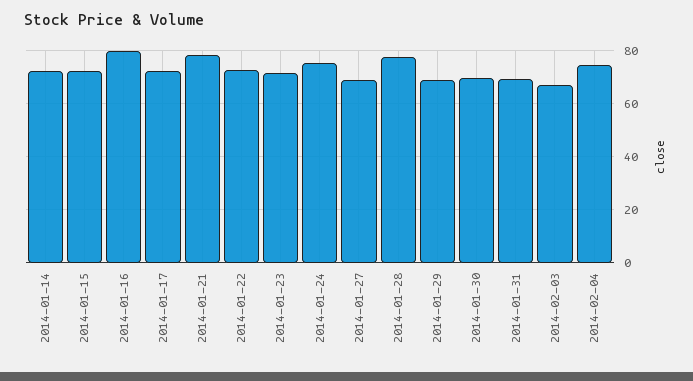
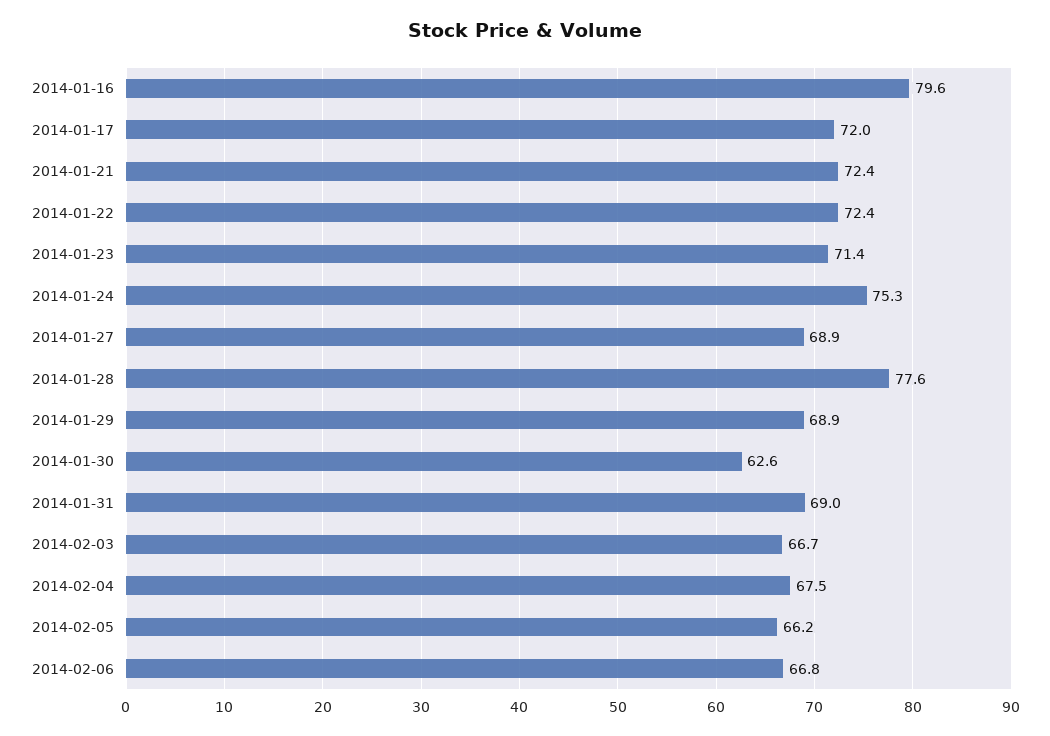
2014-01-14: 72.5 -> none
2014-01-15: 72.5 -> none
2014-01-21: 77.5 -> 72.4
2014-01-30: 70 -> 62.6
2014-02-04: 75 -> 67.5
2014-02-05: none -> 66.2
2014-02-06: none -> 66.8

